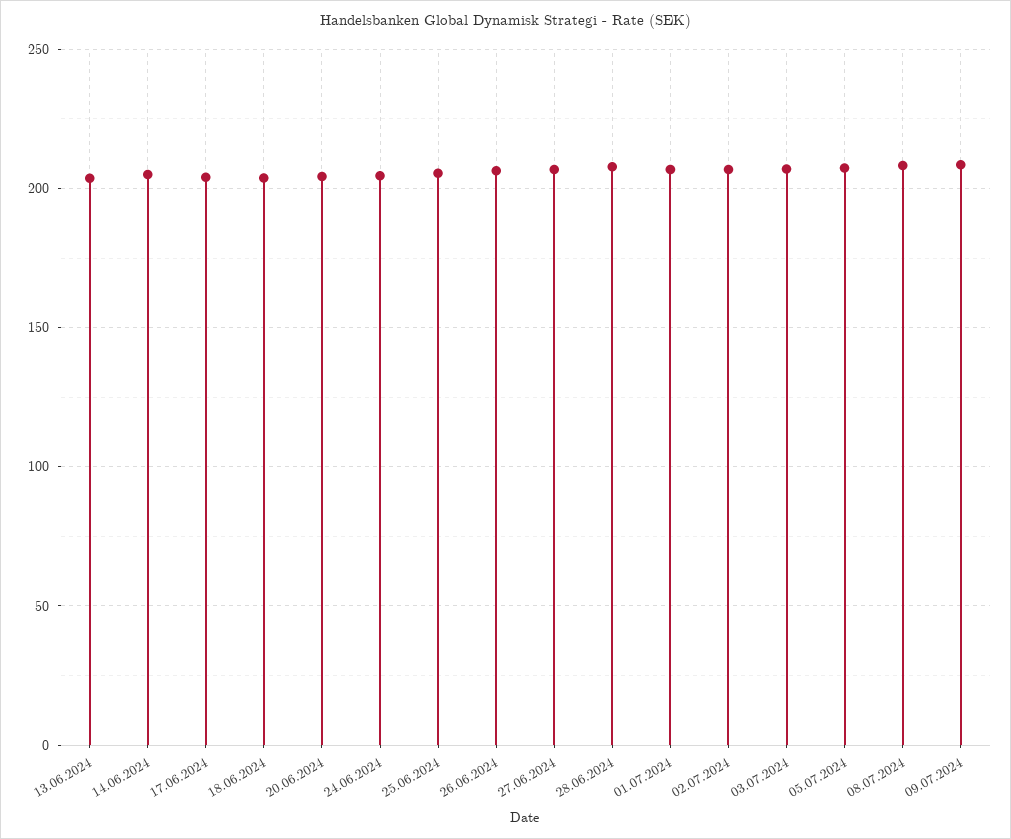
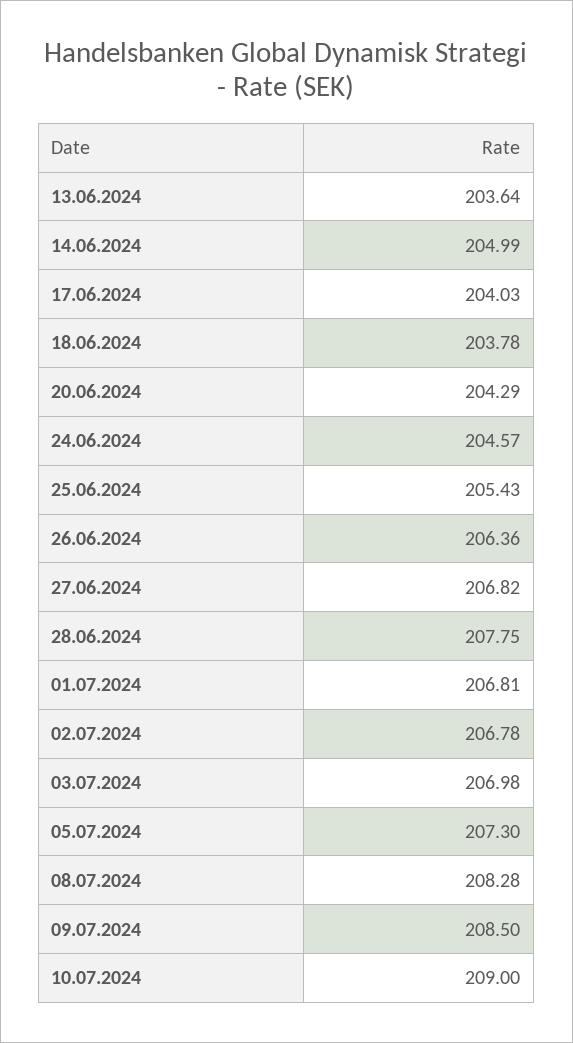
10.07.2024: none -> 209

